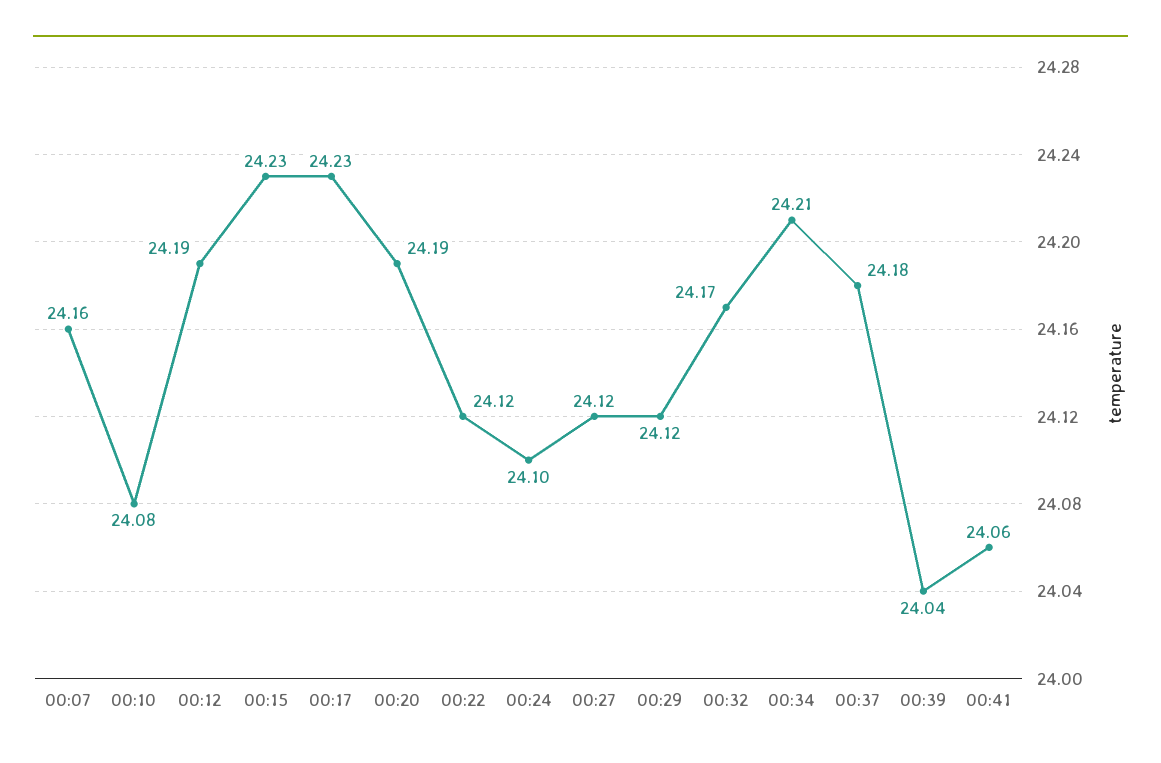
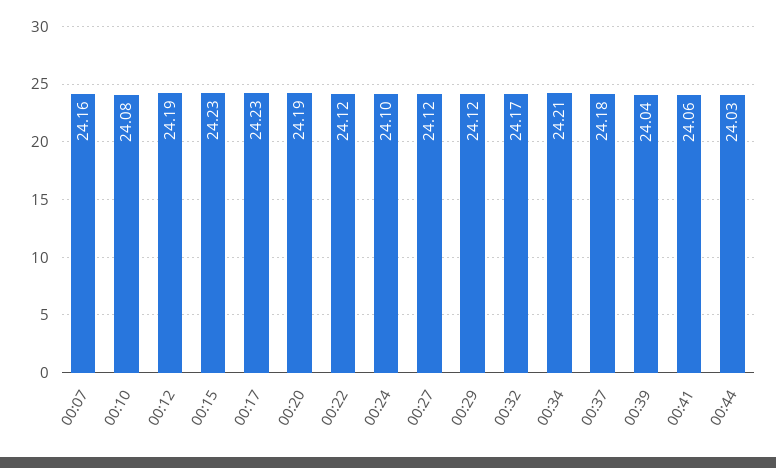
00:44: none -> 24.03

